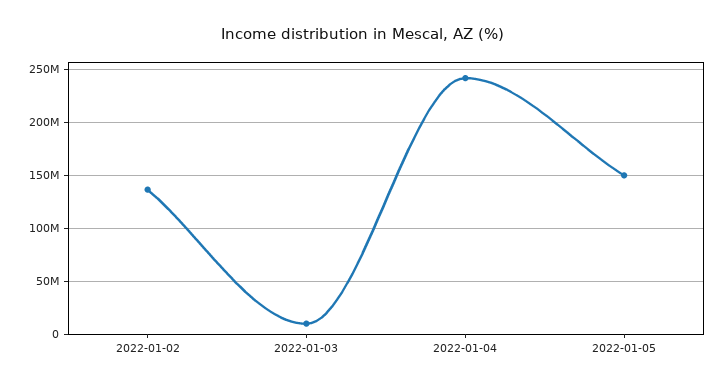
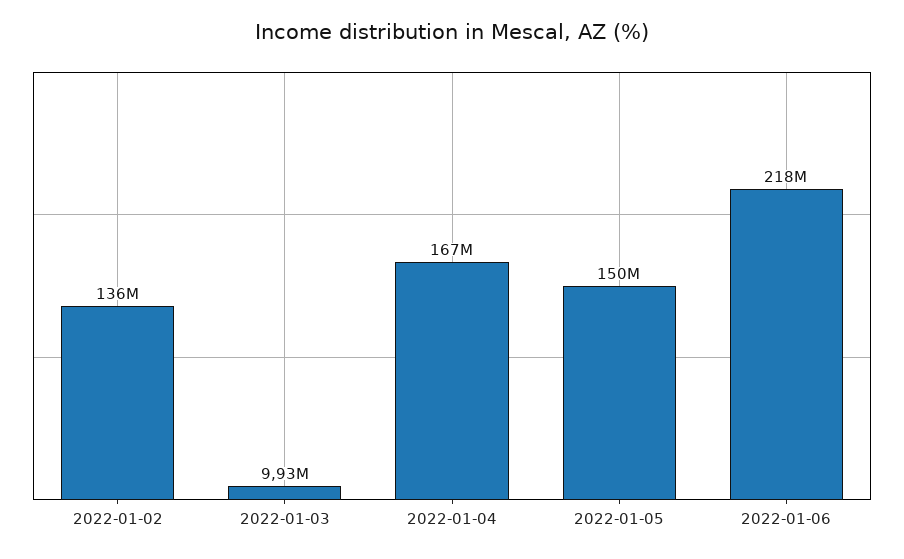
2022-01-04: 240000000 -> 167000000
2022-01-06: none -> 218000000

